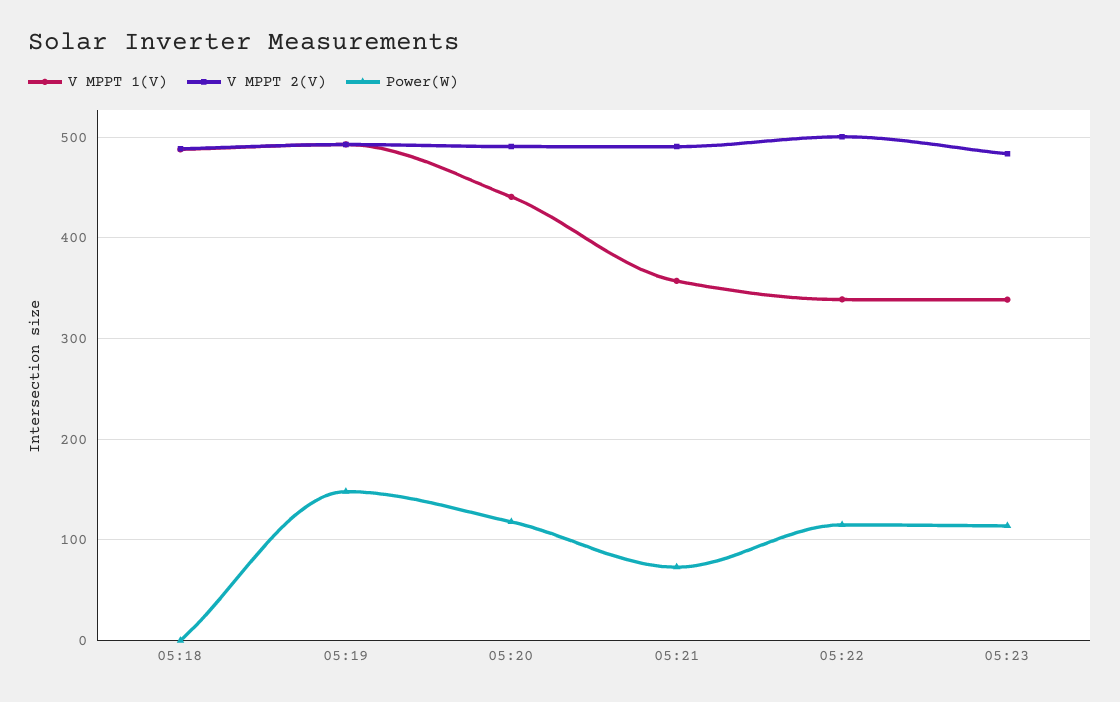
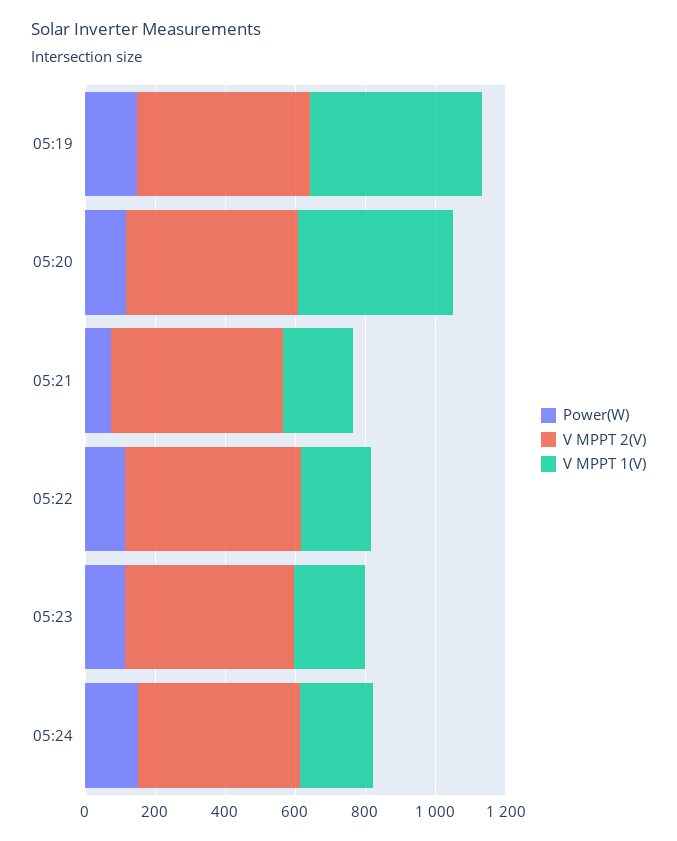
V MPPT 1(V), 05:18: 490 -> none
V MPPT 2(V), 05:18: 490 -> none
Power(W), 05:18: 0 -> none
V MPPT 1(V), 05:21: 360 -> 200
V MPPT 1(V), 05:22: 340 -> 200
V MPPT 1(V), 05:23: 340 -> 200
Power(W), 05:24: none -> 150
V MPPT 2(V), 05:24: none -> 450
V MPPT 1(V), 05:24: none -> 200

